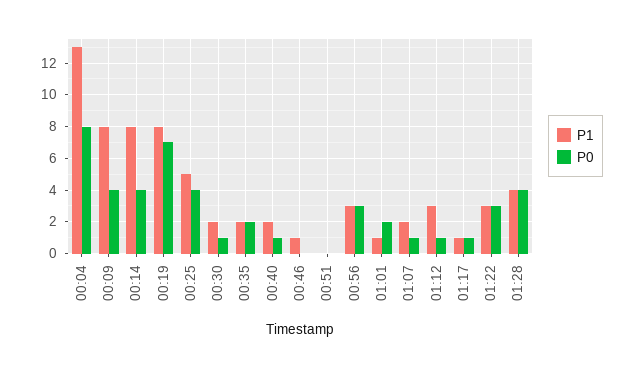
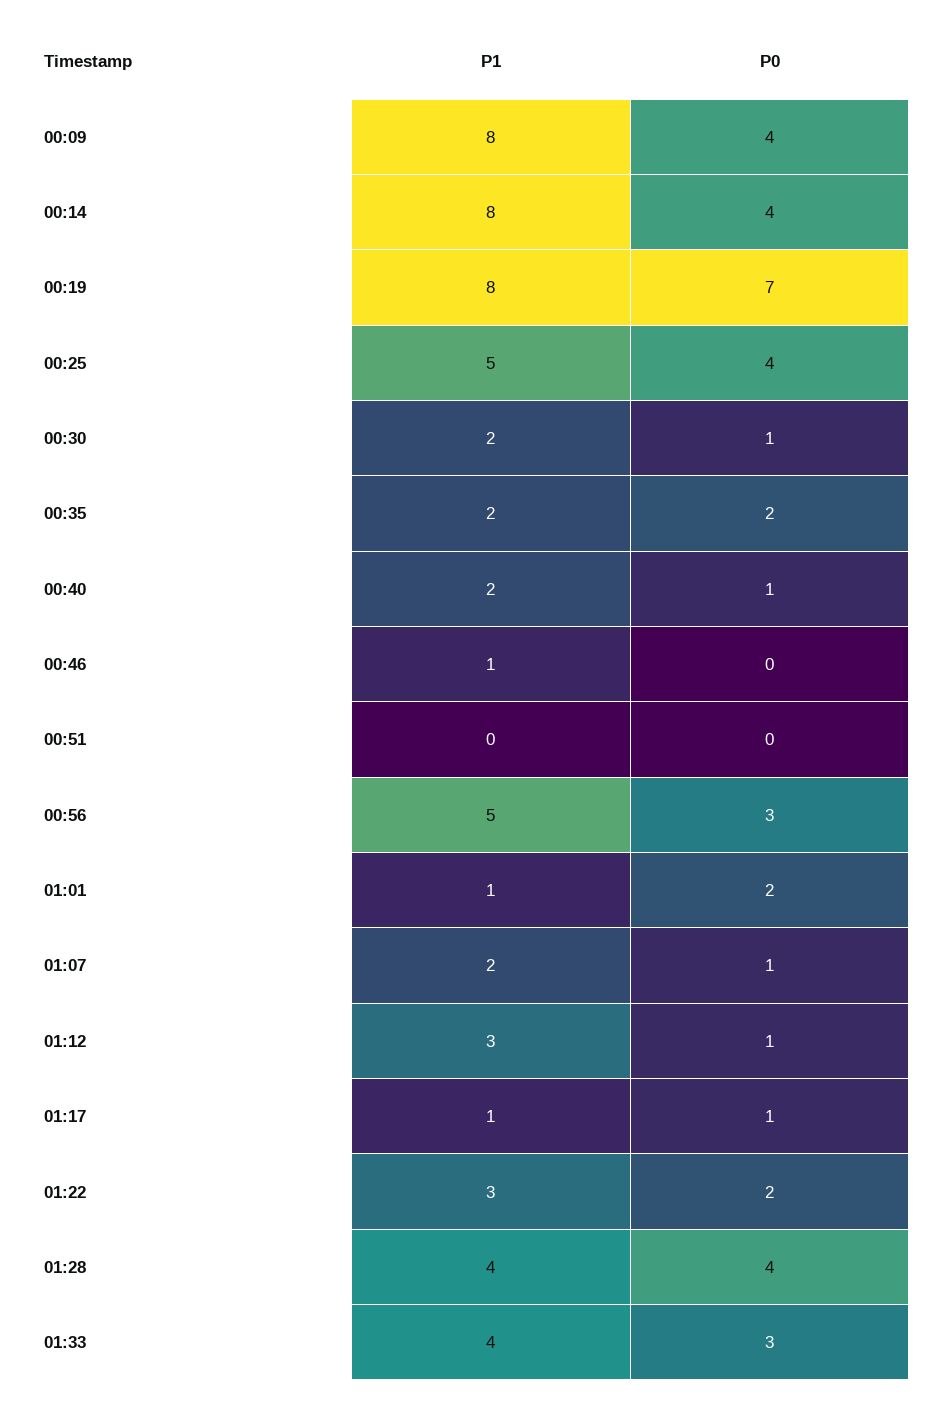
P1, 00:04: 13 -> none
P0, 00:04: 8 -> none
P1, 00:56: 3 -> 5
P0, 01:22: 3 -> 2
P1, 01:33: none -> 4
P0, 01:33: none -> 3

